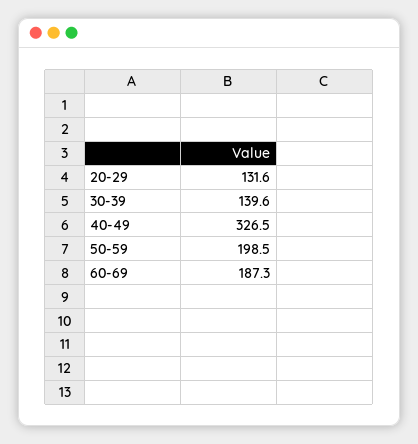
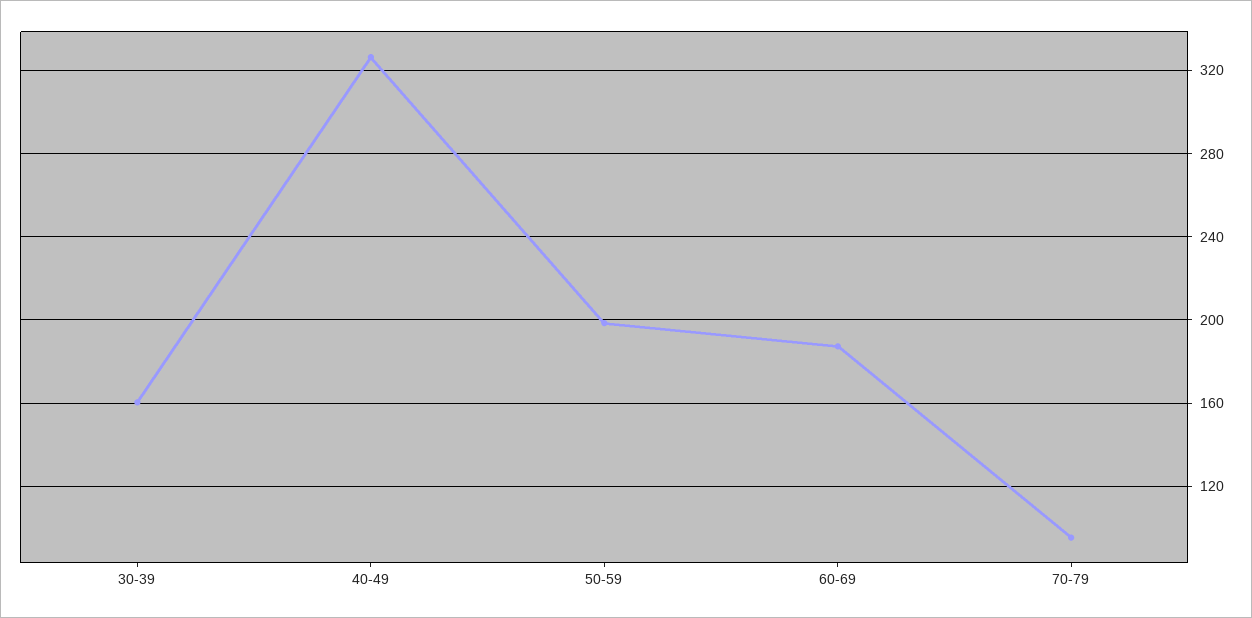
20-29: 131.6 -> none
30-39: 139.6 -> 160
70-79: none -> 95

